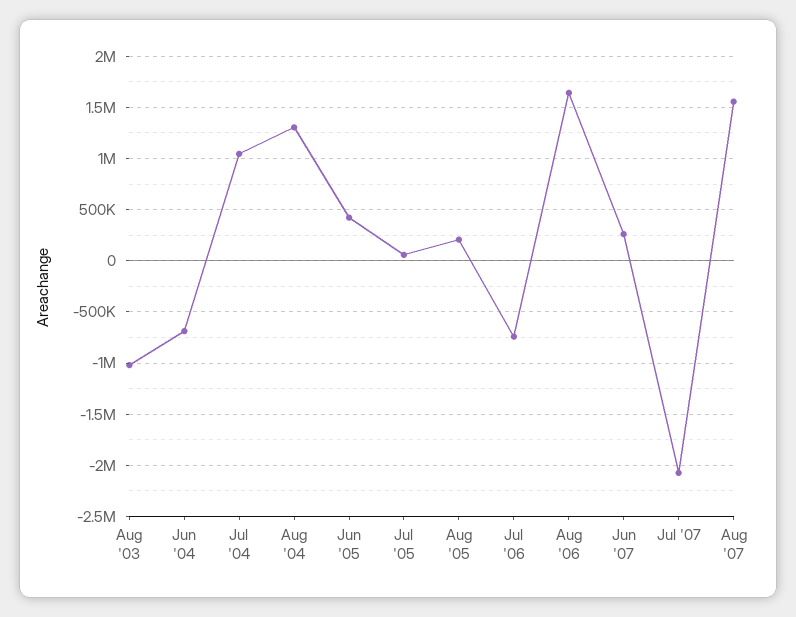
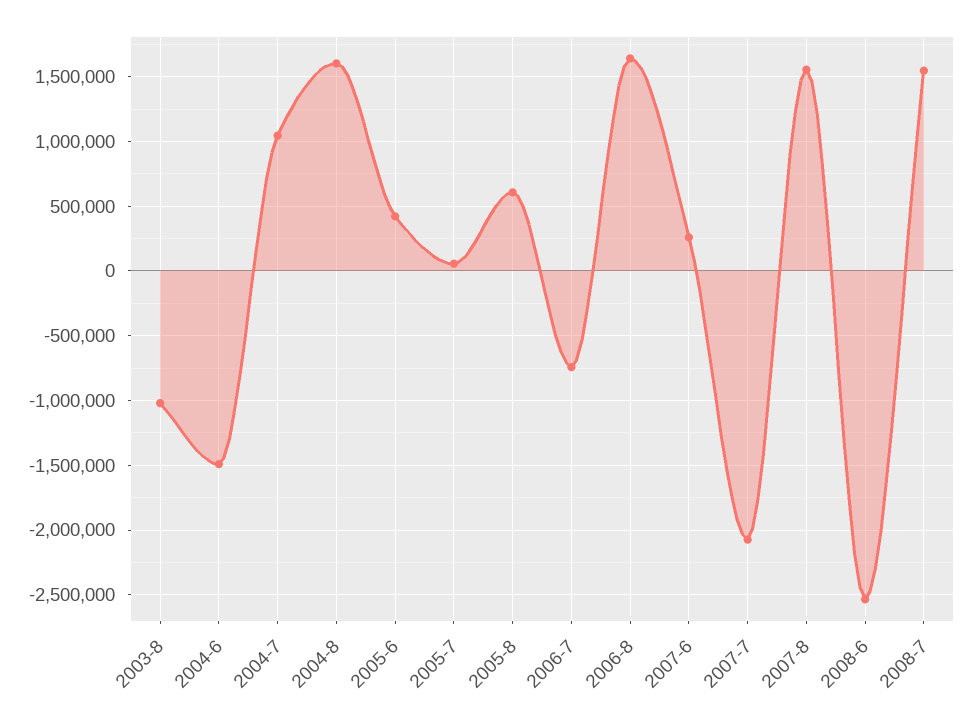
Jun '04: -700000 -> -1500000
Aug '04: 1300000 -> 1600000
Aug '05: 200000 -> 600000
2008-6: none -> -2550000
2008-7: none -> 1550000

